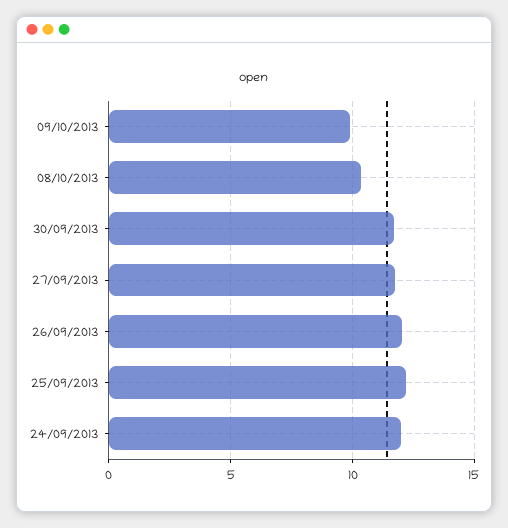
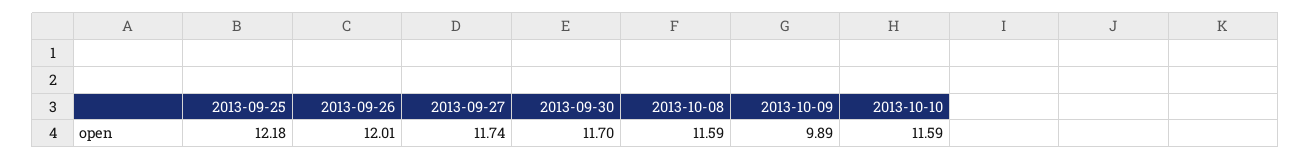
08/10/2013: 10.5 -> 11.59
24/09/2013: 12 -> none
2013-10-10: none -> 11.59

